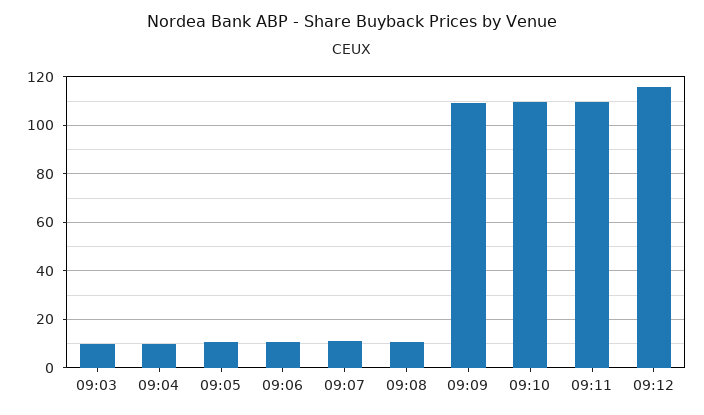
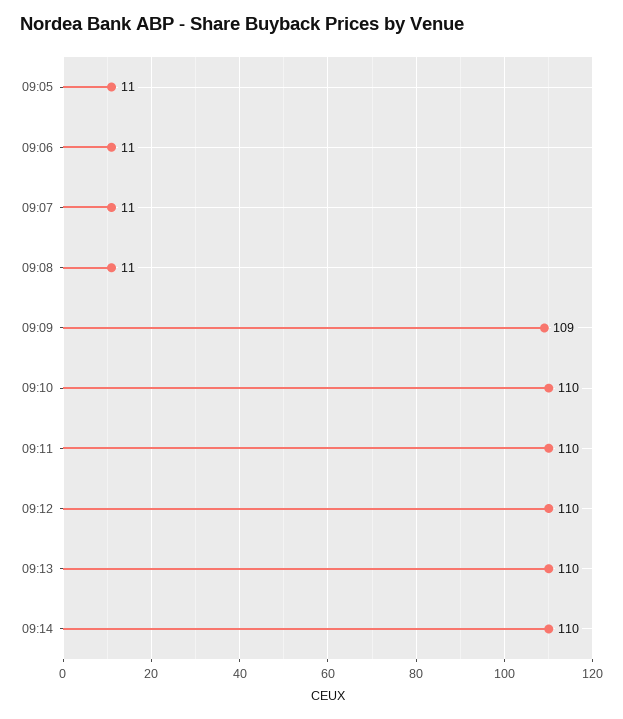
09:03: 10 -> none
09:04: 10 -> none
09:12: 115 -> 110
09:13: none -> 110
09:14: none -> 110

